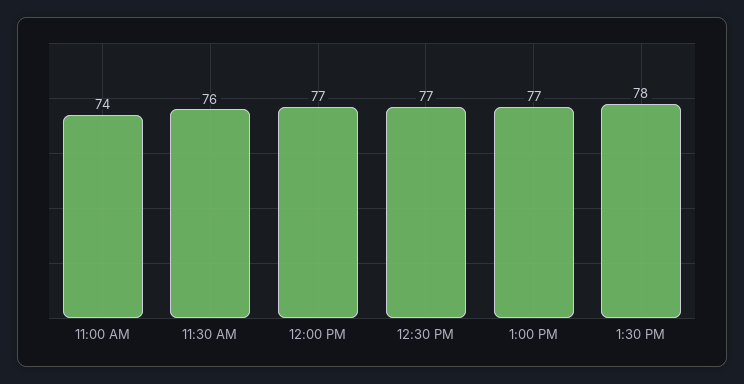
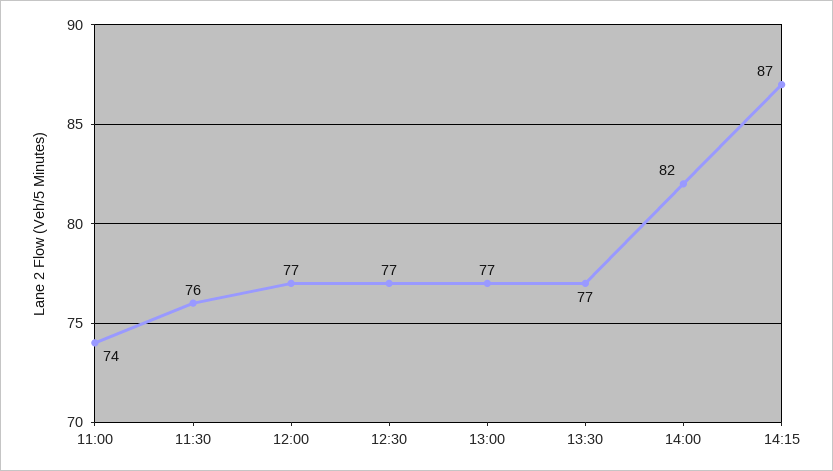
1:30 PM: 78 -> 77
14:00: none -> 82
14:15: none -> 87

